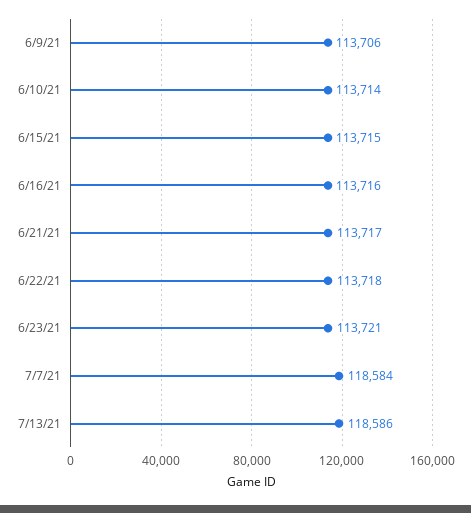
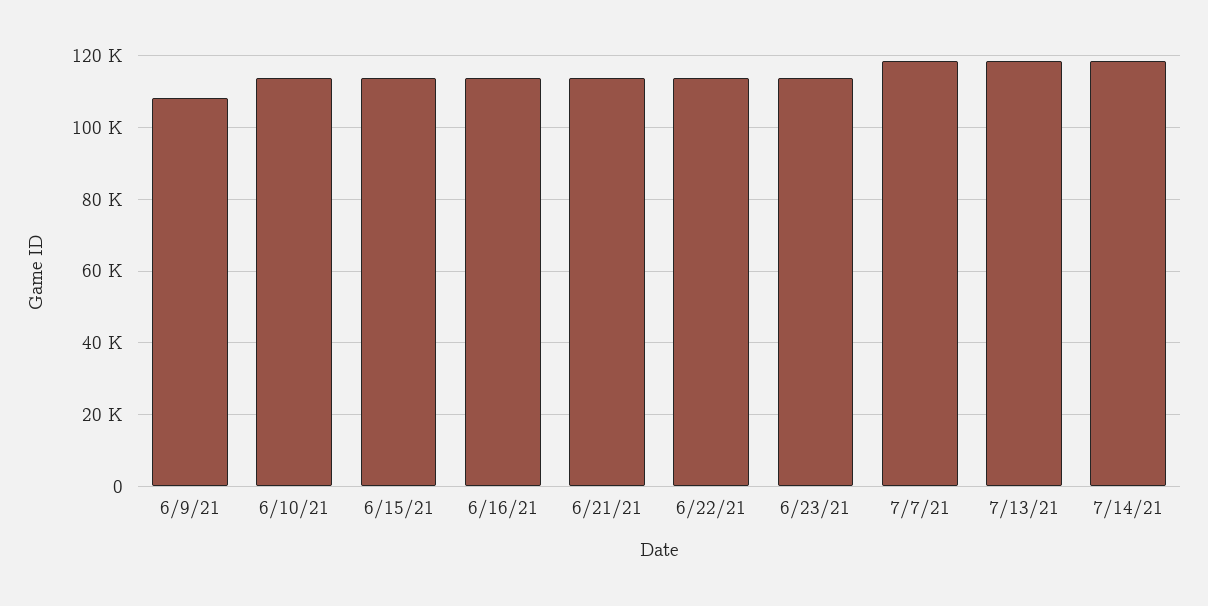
6/9/21: 113706 -> 108000
7/14/21: none -> 118000

